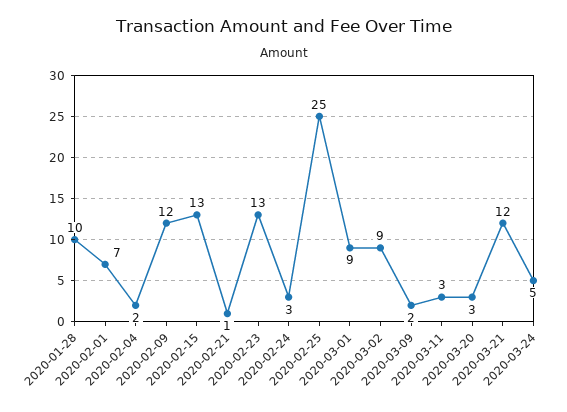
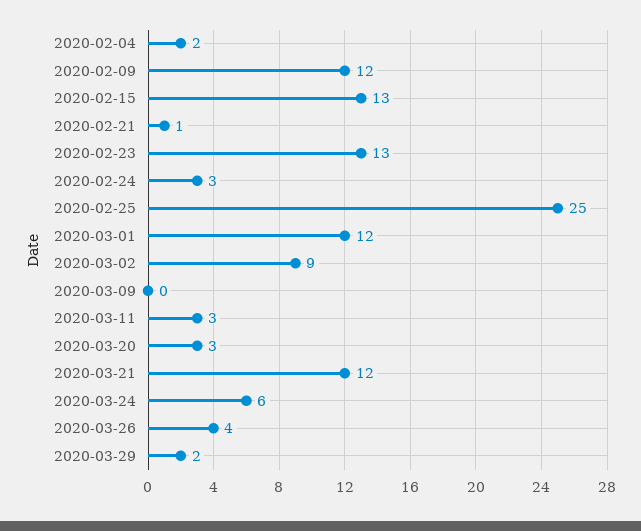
2020-01-28: 10 -> none
2020-02-01: 7 -> none
2020-03-01: 9 -> 12
2020-03-09: 2 -> 0
2020-03-24: 5 -> 6
2020-03-26: none -> 4
2020-03-29: none -> 2

